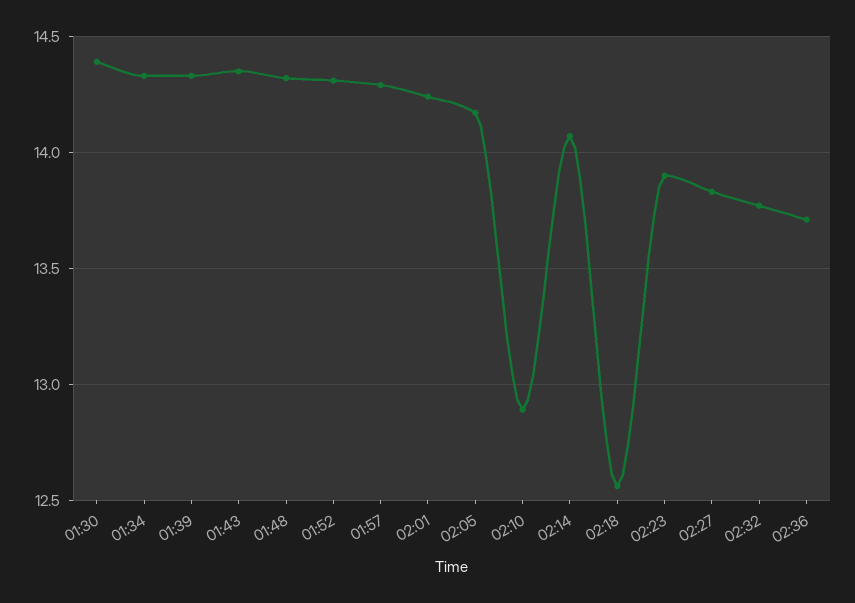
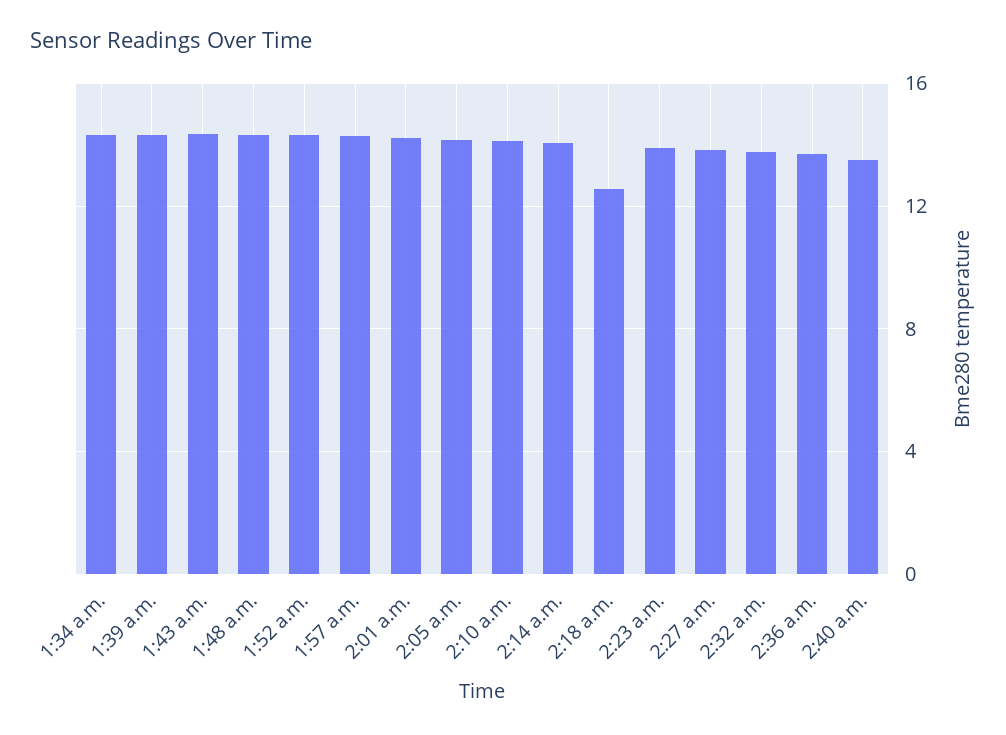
01:30: 14.4 -> none
02:10: 12.9 -> 14
2:40 a.m.: none -> 13.5

